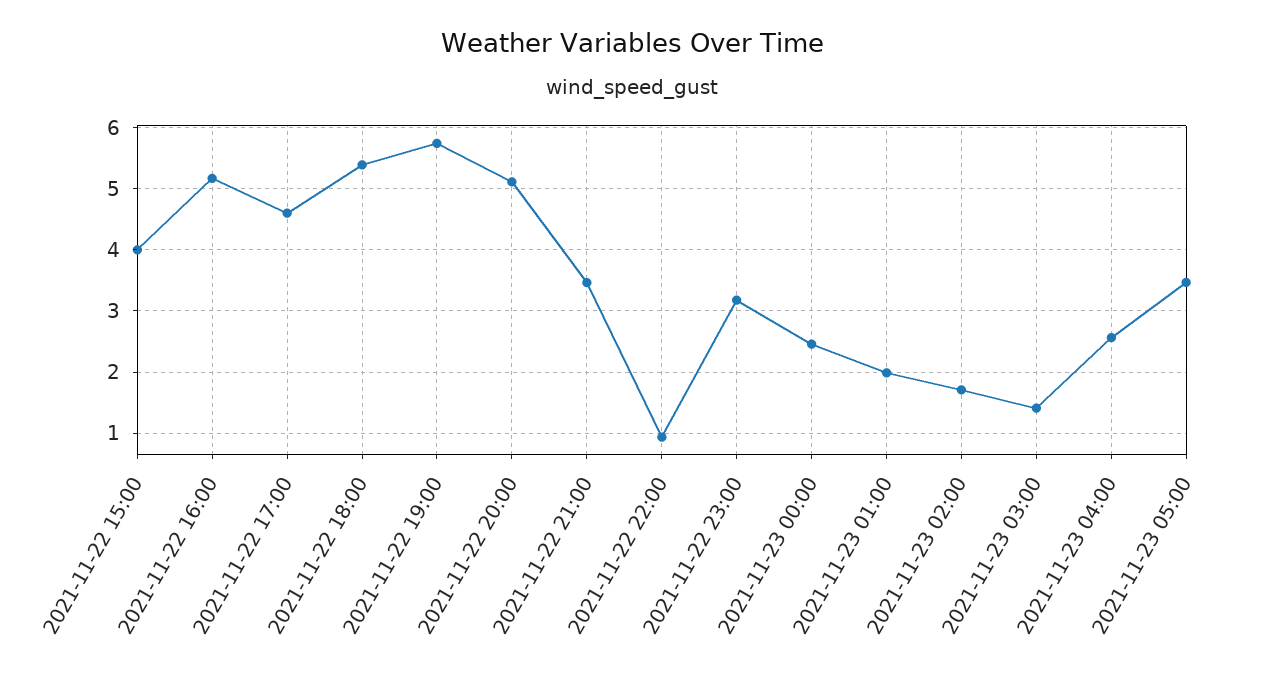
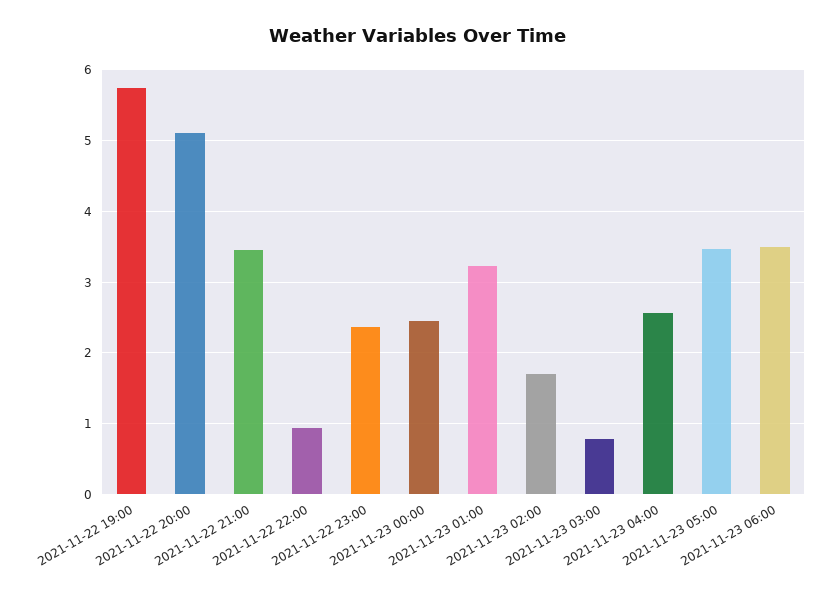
2021-11-22 15:00: 4 -> none
2021-11-22 16:00: 5.2 -> none
2021-11-22 17:00: 4.6 -> none
2021-11-22 18:00: 5.4 -> none
2021-11-22 23:00: 3.2 -> 2.4
2021-11-23 01:00: 2 -> 3.2
2021-11-23 03:00: 1.4 -> 0.8
2021-11-23 06:00: none -> 3.5

